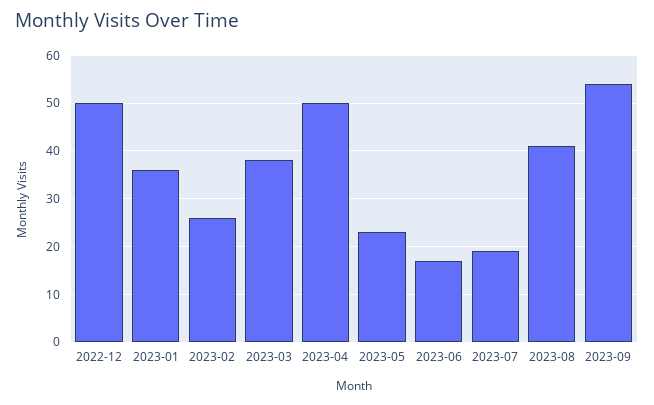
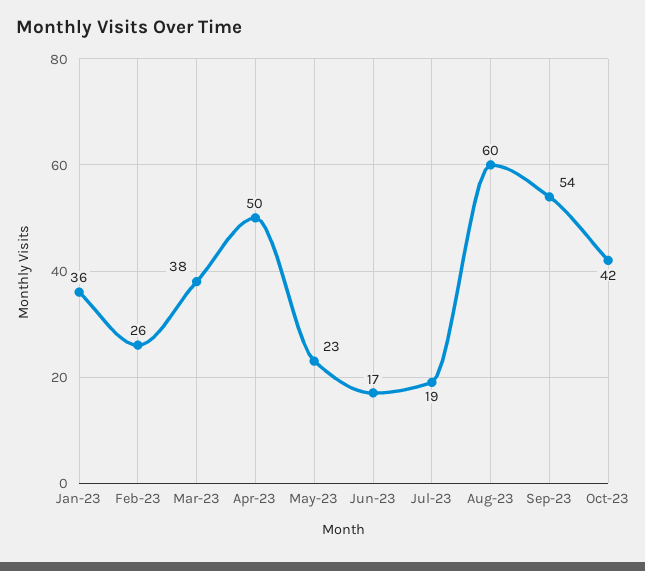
2022-12: 50 -> none
2023-08: 40 -> 60
Oct-23: none -> 42

